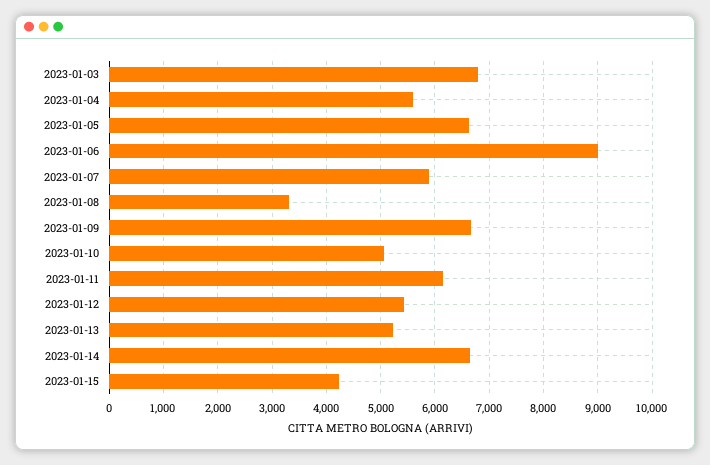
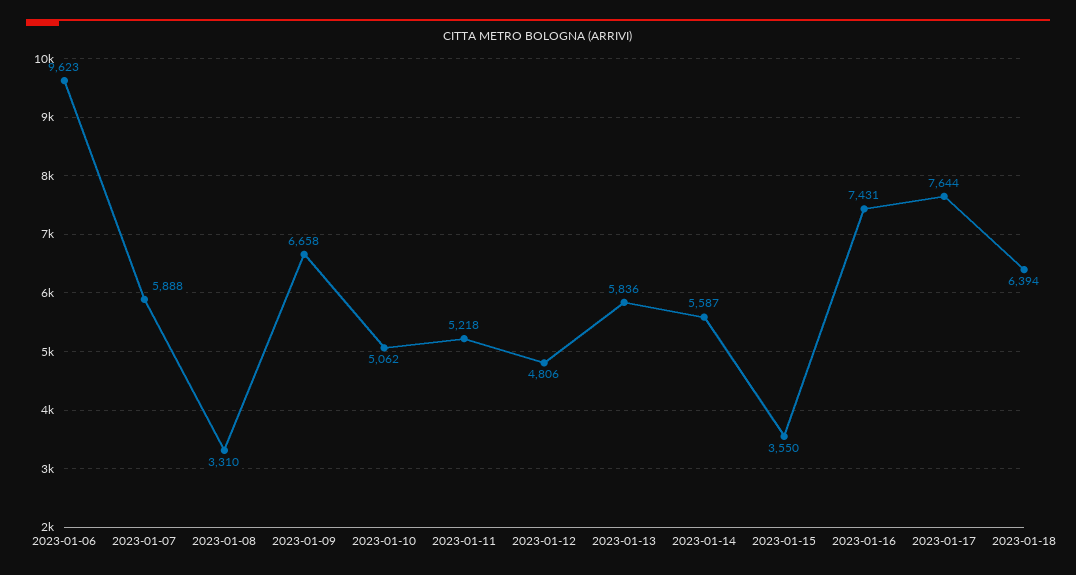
2023-01-03: 6800 -> none
2023-01-04: 5600 -> none
2023-01-05: 6600 -> none
2023-01-06: 9000 -> 9623
2023-01-11: 6200 -> 5218
2023-01-12: 5400 -> 4806
2023-01-13: 5200 -> 5836
2023-01-14: 6600 -> 5587
2023-01-15: 4200 -> 3550
2023-01-16: none -> 7431
2023-01-17: none -> 7644
2023-01-18: none -> 6394

